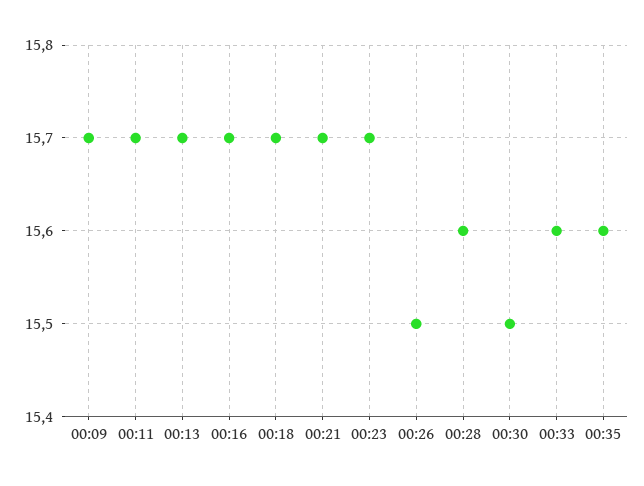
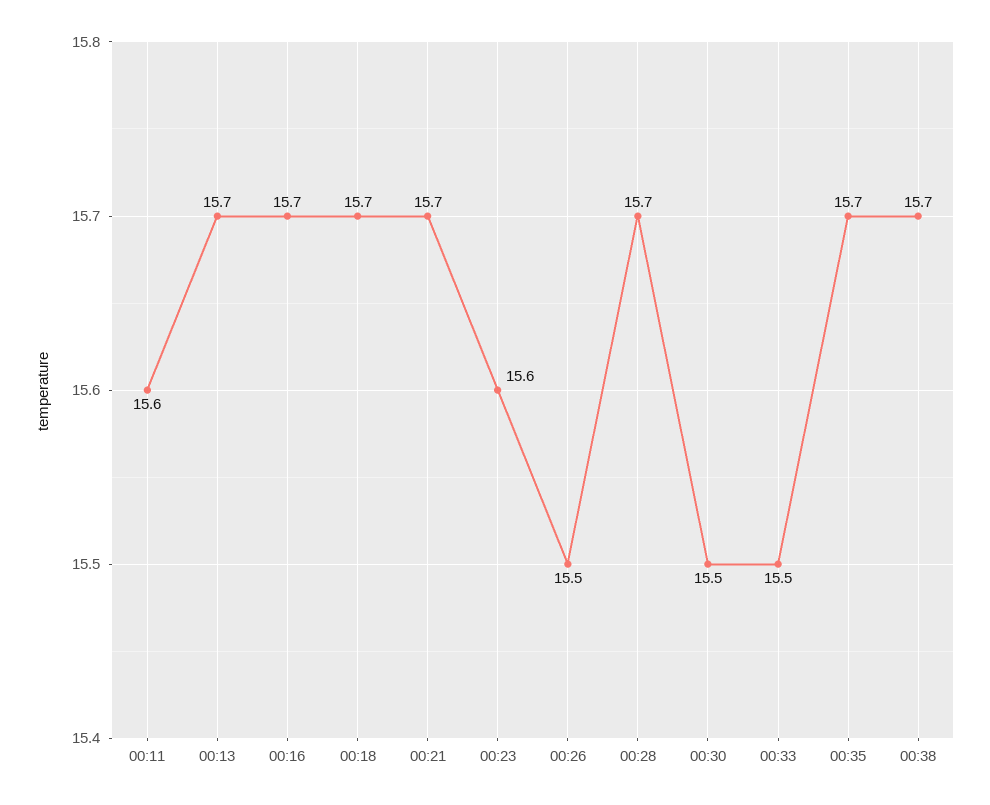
00:09: 15.7 -> none
00:11: 15.7 -> 15.6
00:23: 15.7 -> 15.6
00:28: 15.6 -> 15.7
00:33: 15.6 -> 15.5
00:35: 15.6 -> 15.7
00:38: none -> 15.7

